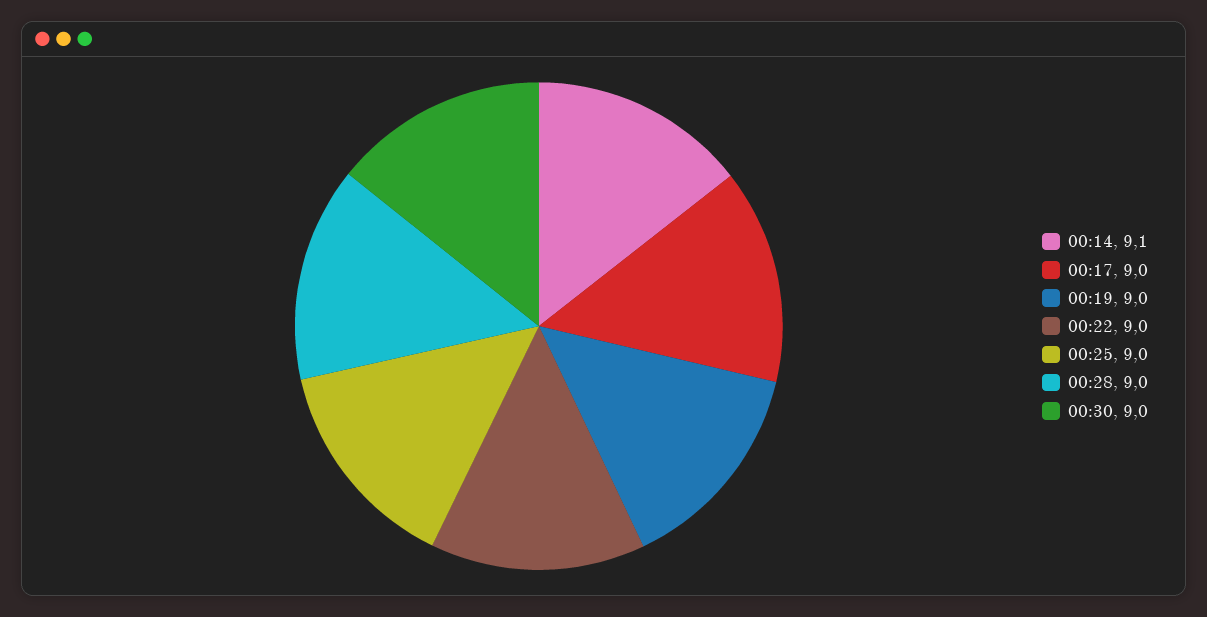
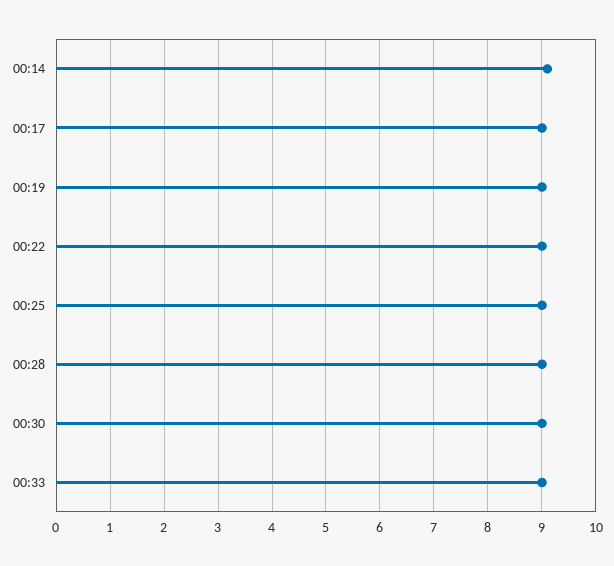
00:33: none -> 9

